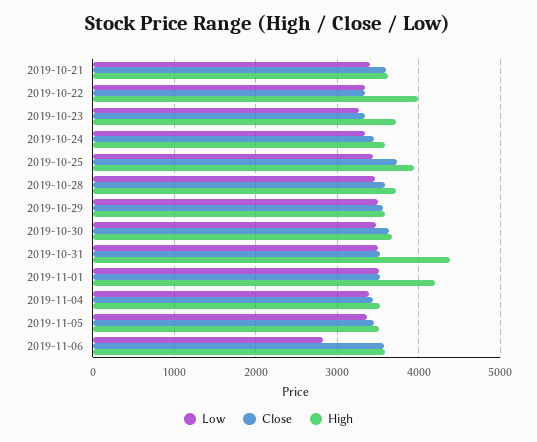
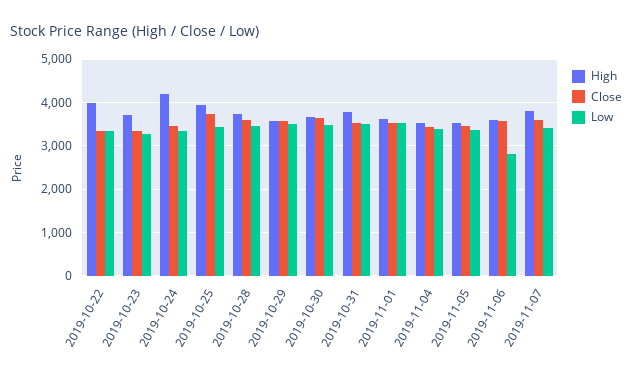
Low, 2019-10-21: 3400 -> none
Close, 2019-10-21: 3600 -> none
High, 2019-10-21: 3600 -> none
High, 2019-10-24: 3600 -> 4200
High, 2019-10-31: 4400 -> 3800
High, 2019-11-01: 4200 -> 3600
High, 2019-11-07: none -> 3800
Close, 2019-11-07: none -> 3600
Low, 2019-11-07: none -> 3400

